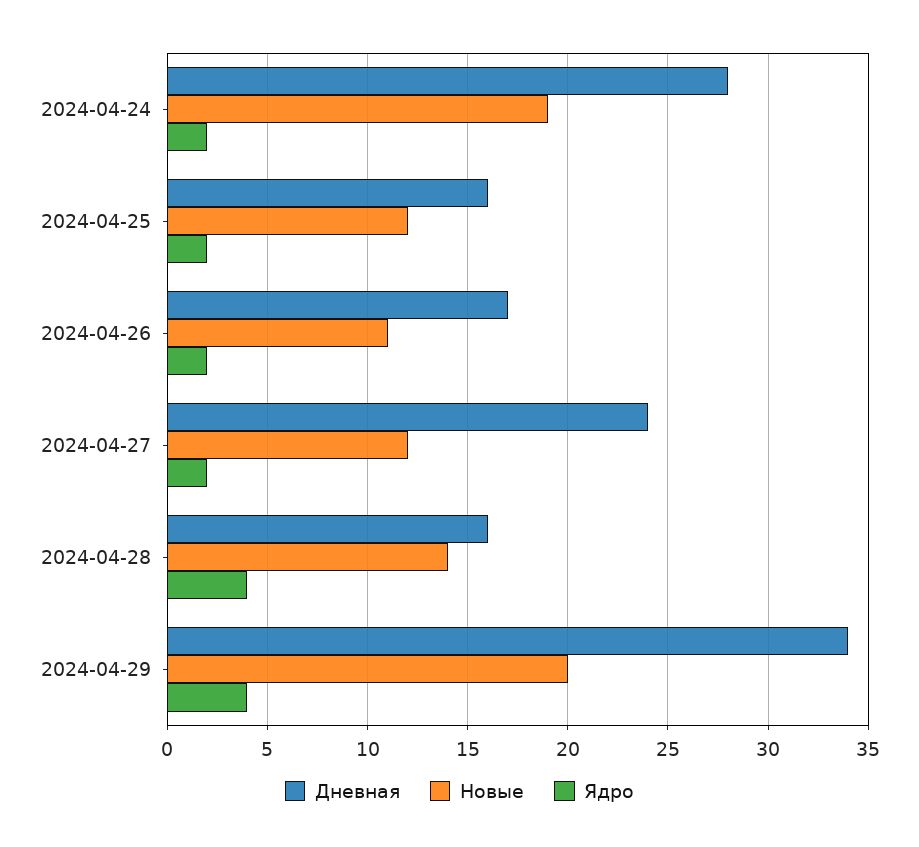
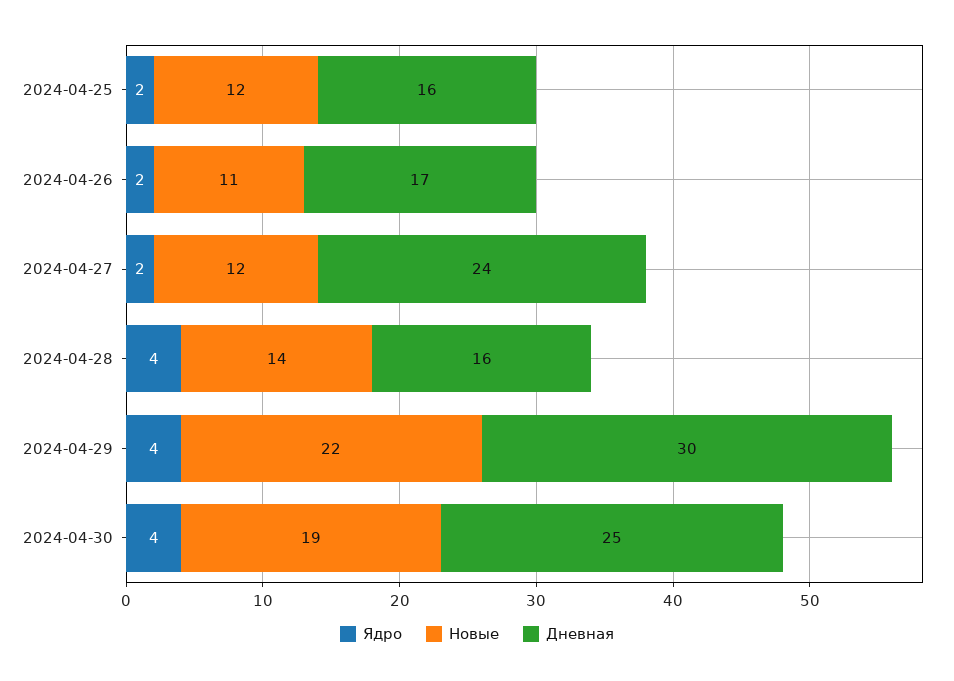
Дневная, 2024-04-24: 28 -> none
Новые, 2024-04-24: 19 -> none
Ядро, 2024-04-24: 2 -> none
Дневная, 2024-04-29: 34 -> 30
Новые, 2024-04-29: 20 -> 22
Ядро, 2024-04-30: none -> 4
Новые, 2024-04-30: none -> 19
Дневная, 2024-04-30: none -> 25

